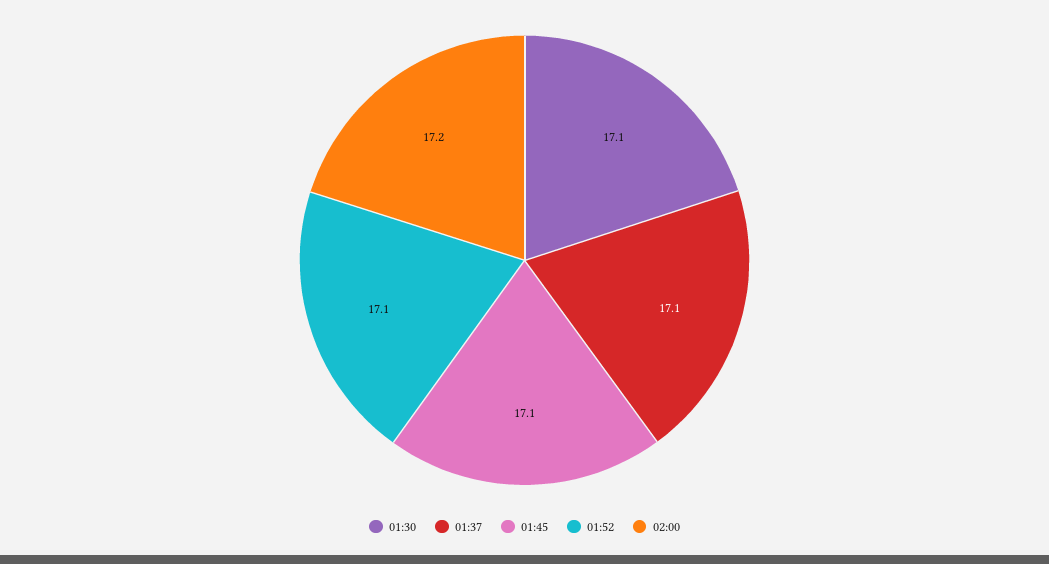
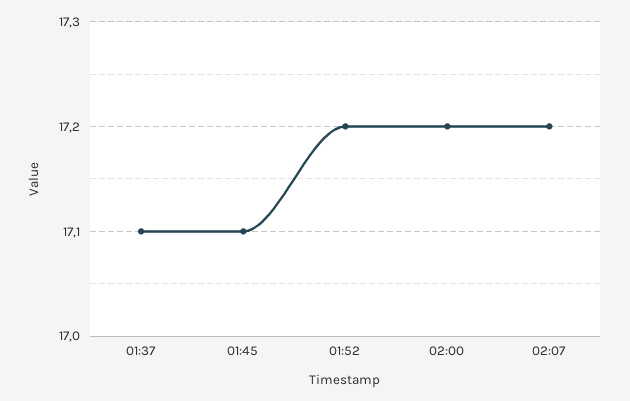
01:30: 17.1 -> none
01:52: 17.1 -> 17.2
02:07: none -> 17.2

